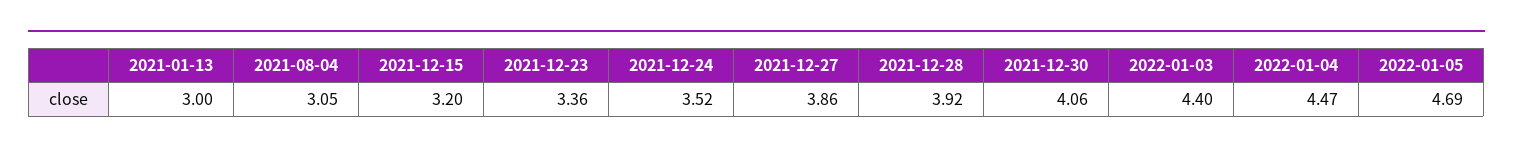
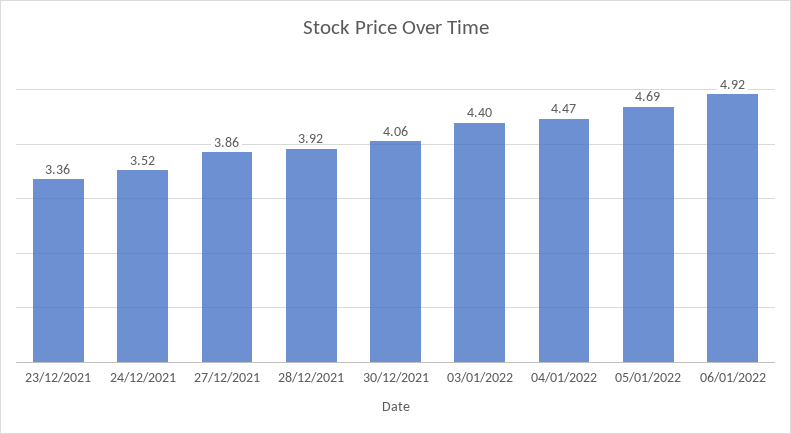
2021-01-13: 3 -> none
2021-08-04: 3.05 -> none
2021-12-15: 3.2 -> none
06/01/2022: none -> 4.92

